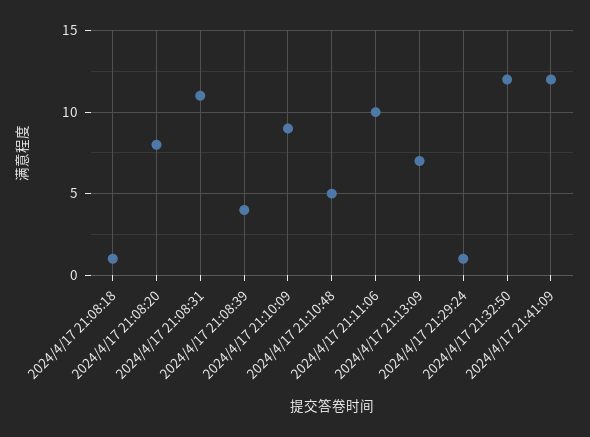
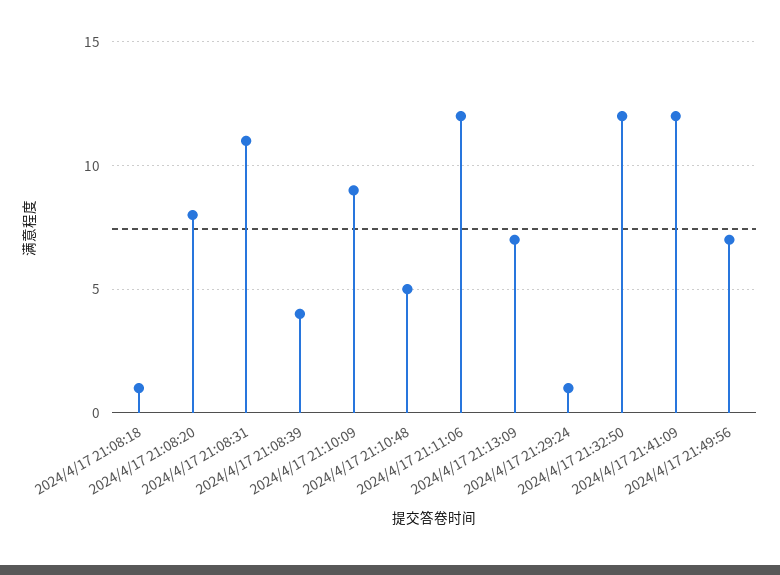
2024/4/17 21:11:06: 10 -> 12
2024/4/17 21:49:56: none -> 7

